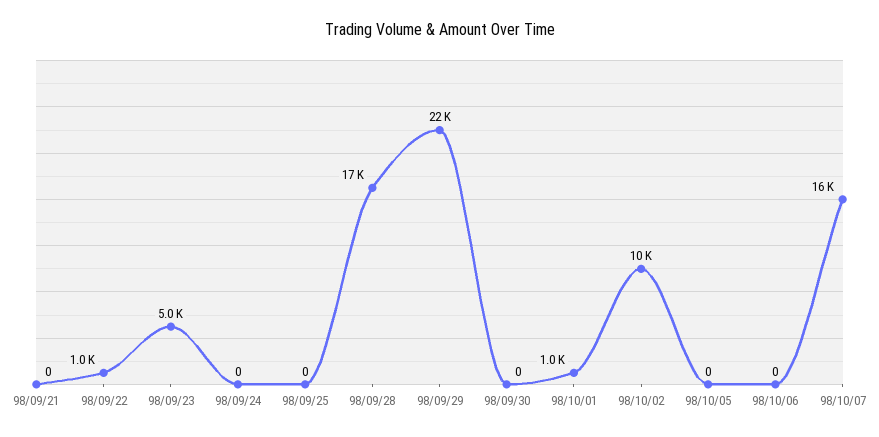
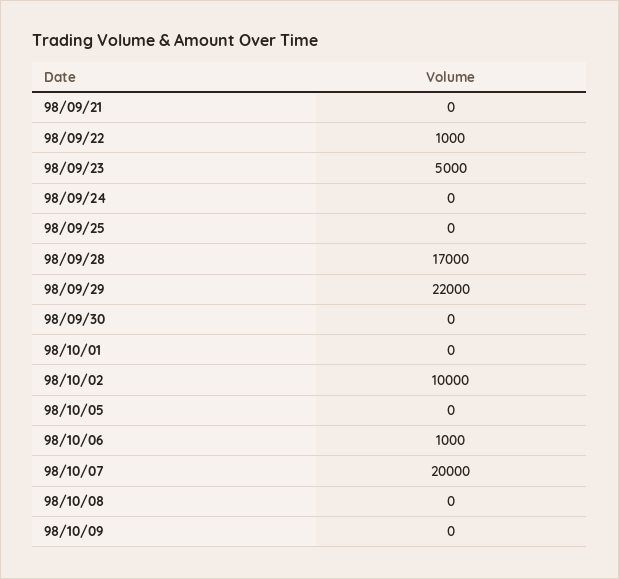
98/10/01: 1000 -> 0
98/10/06: 0 -> 1000
98/10/07: 16000 -> 20000
98/10/08: none -> 0
98/10/09: none -> 0

